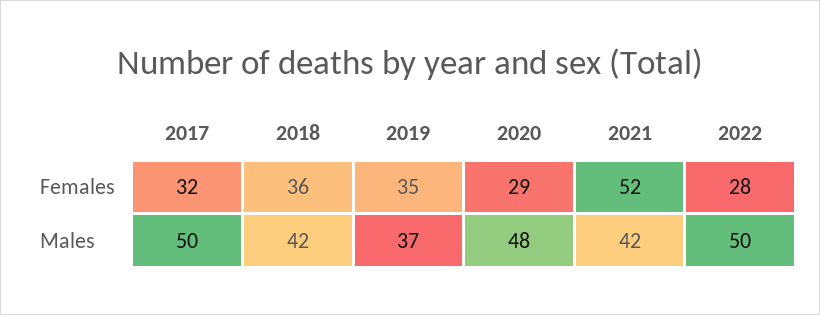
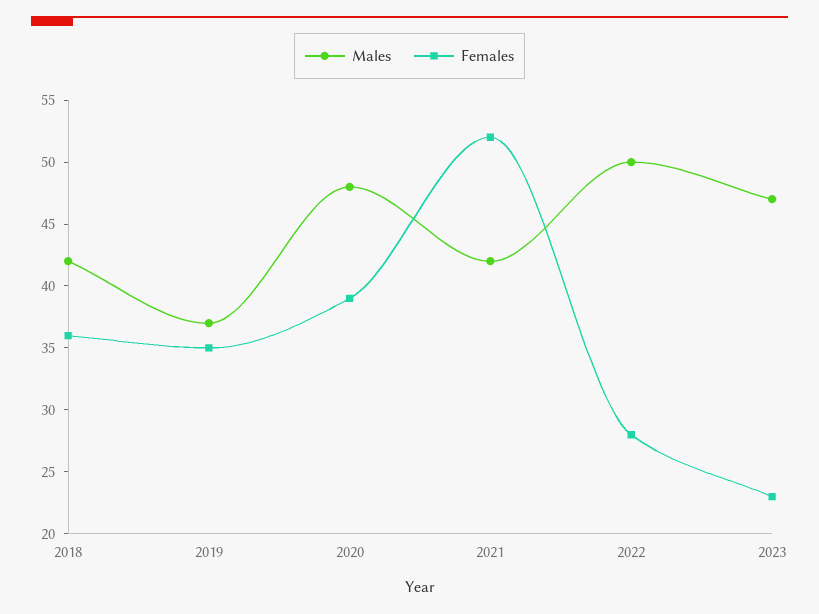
Females, 2017: 32 -> none
Females, 2020: 29 -> 39
Males, 2017: 50 -> none
Males, 2023: none -> 47
Females, 2023: none -> 23

